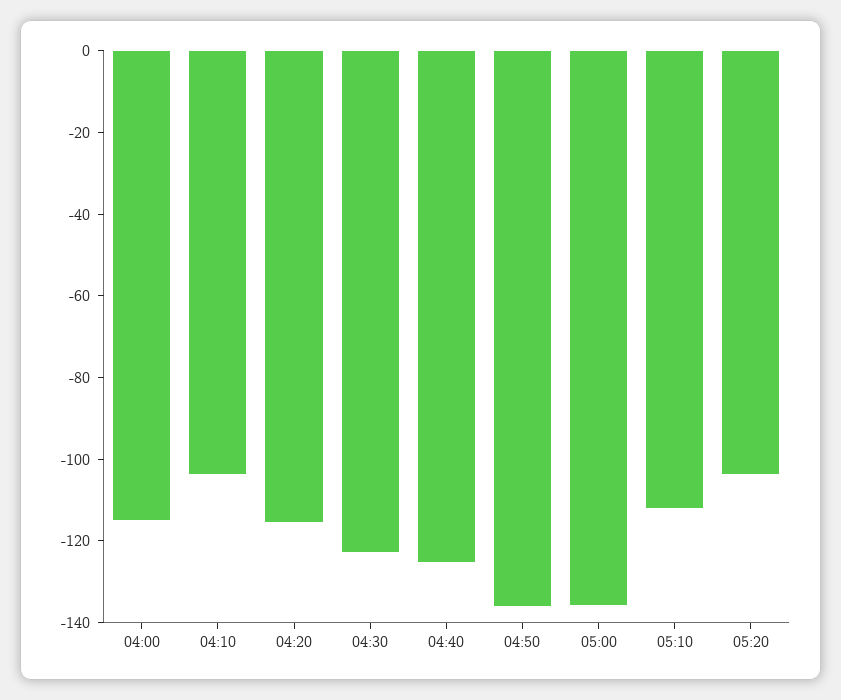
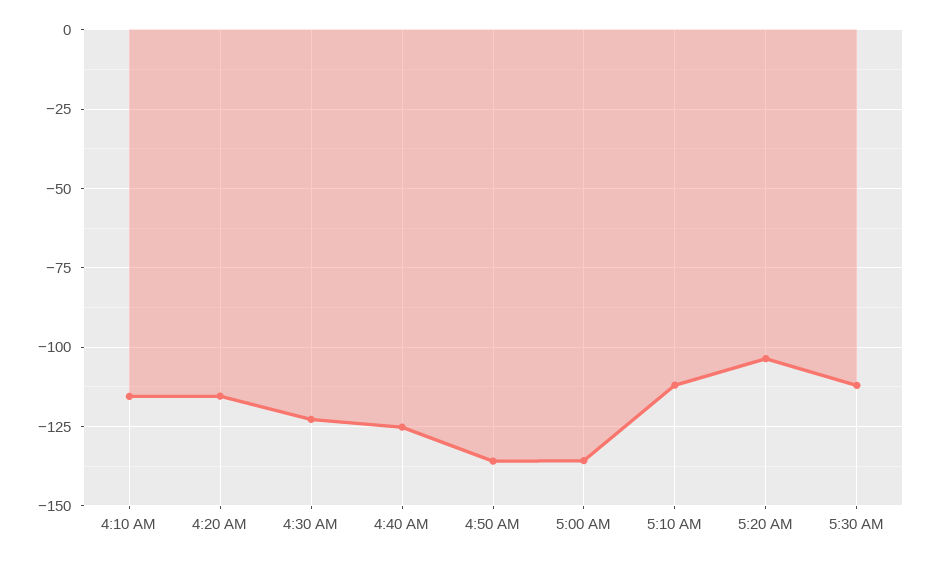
04:00: -115 -> none
04:10: -105 -> -115
5:30 AM: none -> -112.5

